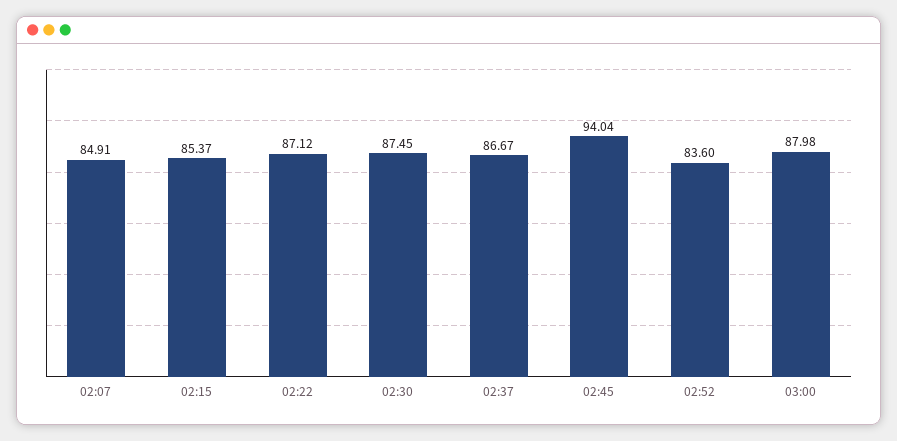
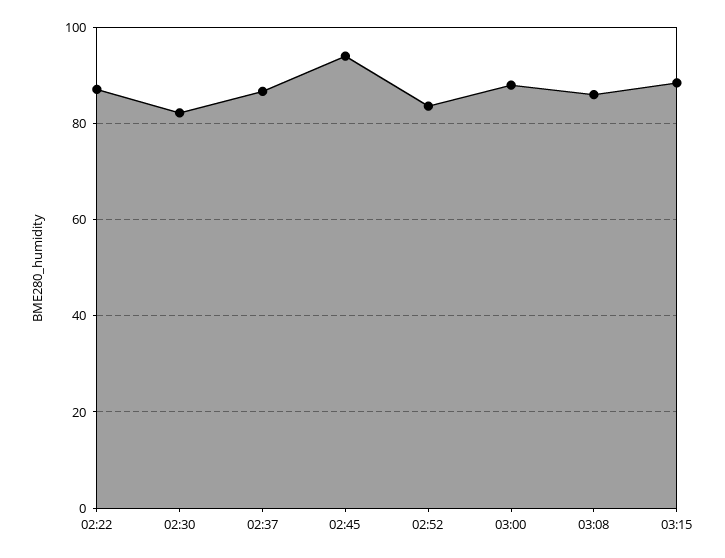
02:07: 84.91 -> none
02:15: 85.37 -> none
02:30: 87.45 -> 82
03:08: none -> 86
03:15: none -> 88

